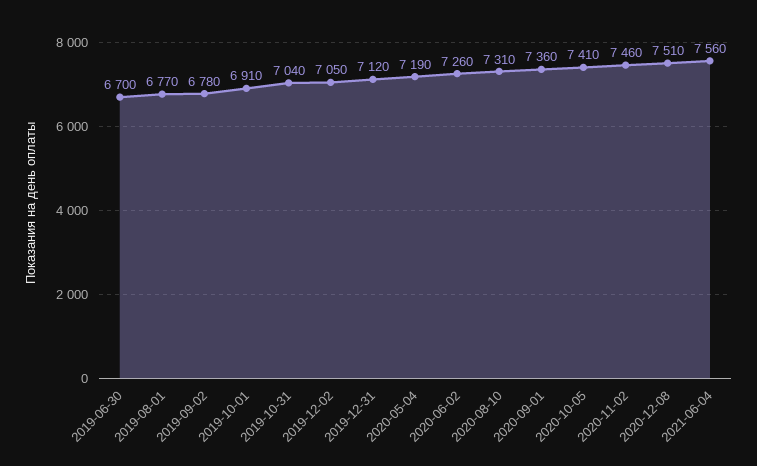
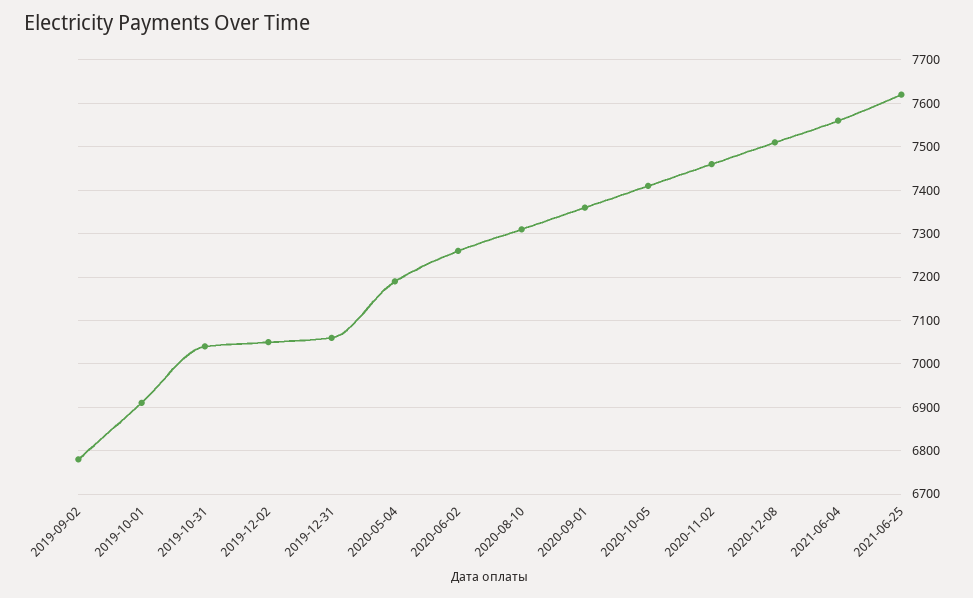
2019-06-30: 6700 -> none
2019-08-01: 6770 -> none
2019-12-31: 7120 -> 7060
2021-06-25: none -> 7620

